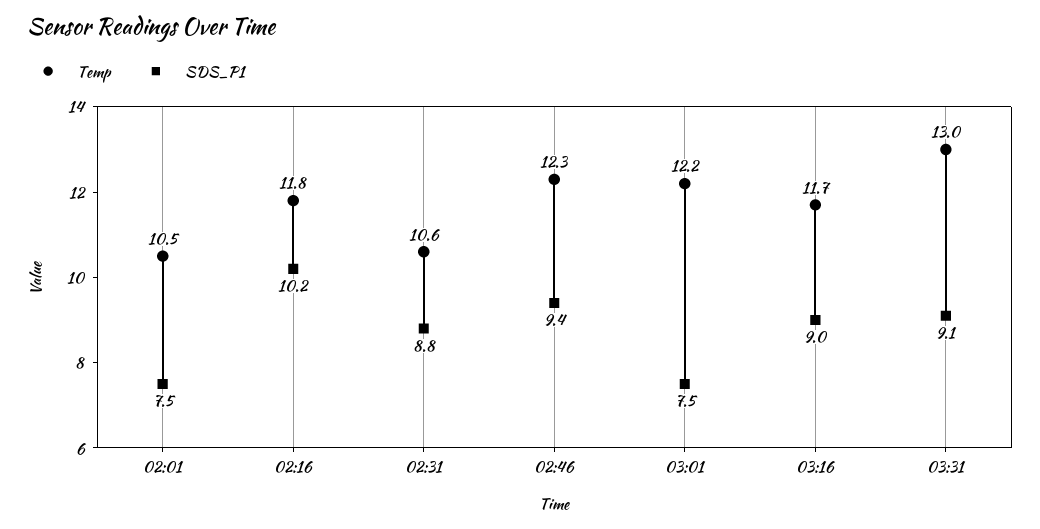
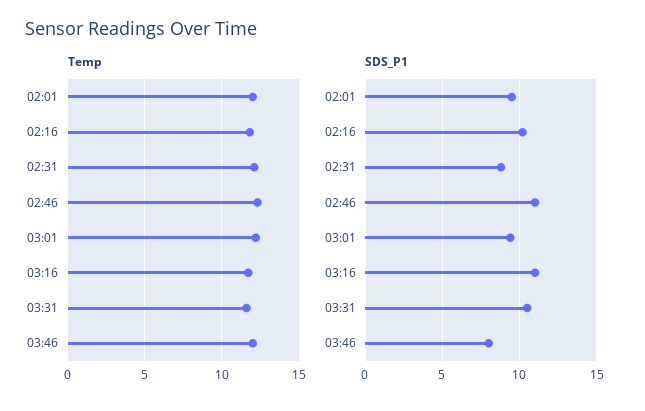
Temp, 02:01: 10.5 -> 12
SDS_P1, 02:01: 7.5 -> 9.5
Temp, 02:31: 10.6 -> 12
SDS_P1, 02:46: 9.4 -> 11
SDS_P1, 03:01: 7.5 -> 9.5
SDS_P1, 03:16: 9 -> 11
Temp, 03:31: 13 -> 11.5
SDS_P1, 03:31: 9.1 -> 10.5
Temp, 03:46: none -> 12
SDS_P1, 03:46: none -> 8

